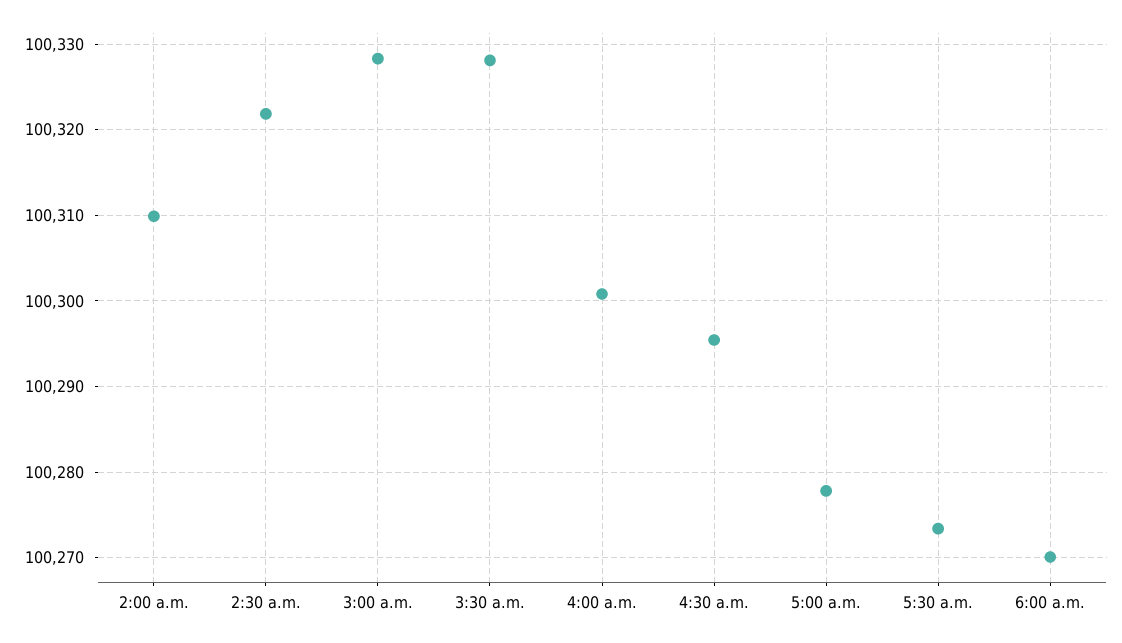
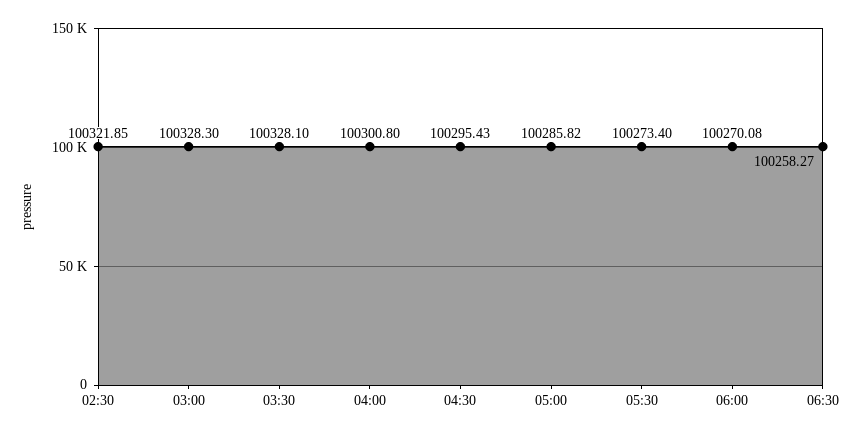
2:00 a.m.: 100310 -> none
5:00 a.m.: 100278 -> 100285.82
06:30: none -> 100258.27

